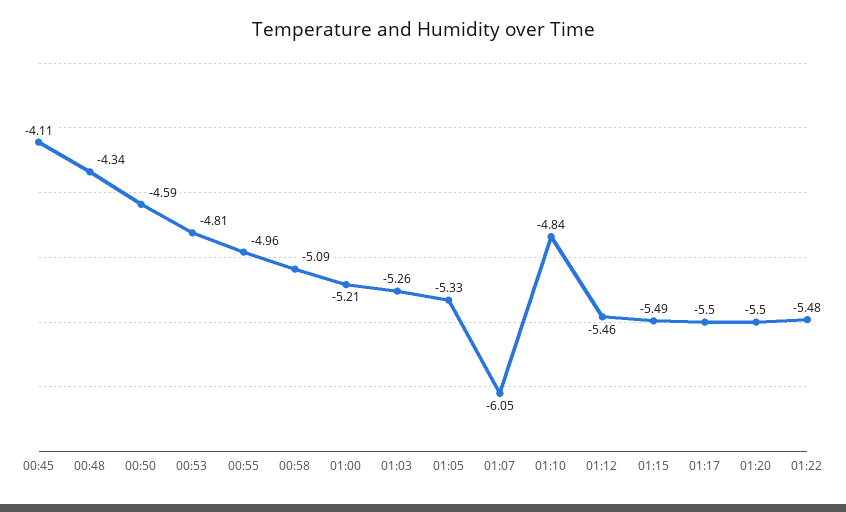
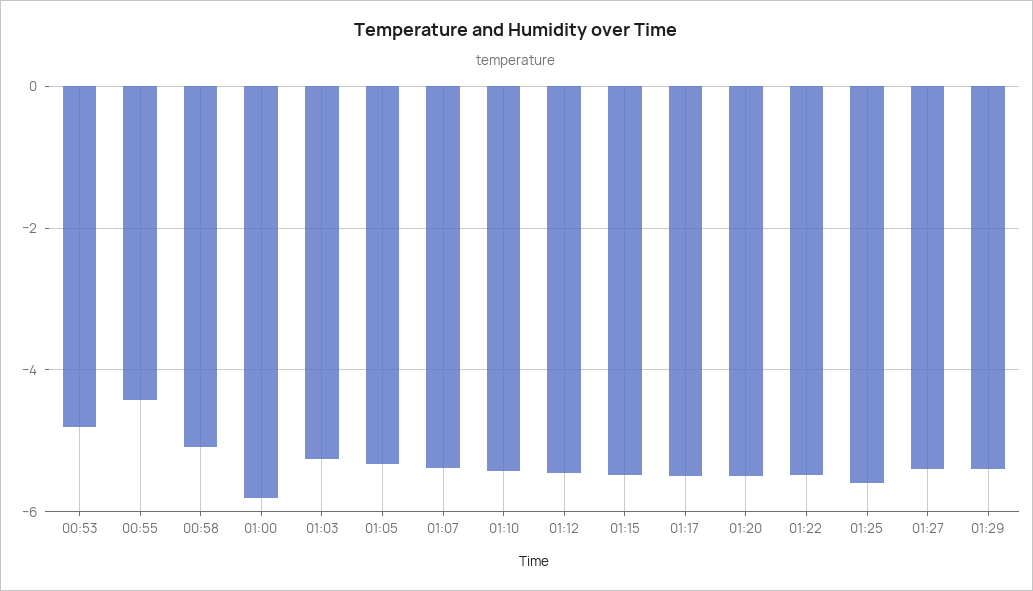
00:45: -4.11 -> none
00:48: -4.34 -> none
00:50: -4.59 -> none
00:55: -4.96 -> -4.4
01:00: -5.21 -> -5.8
01:07: -6.05 -> -5.4
01:10: -4.84 -> -5.4
01:25: none -> -5.6
01:27: none -> -5.4
01:29: none -> -5.4

